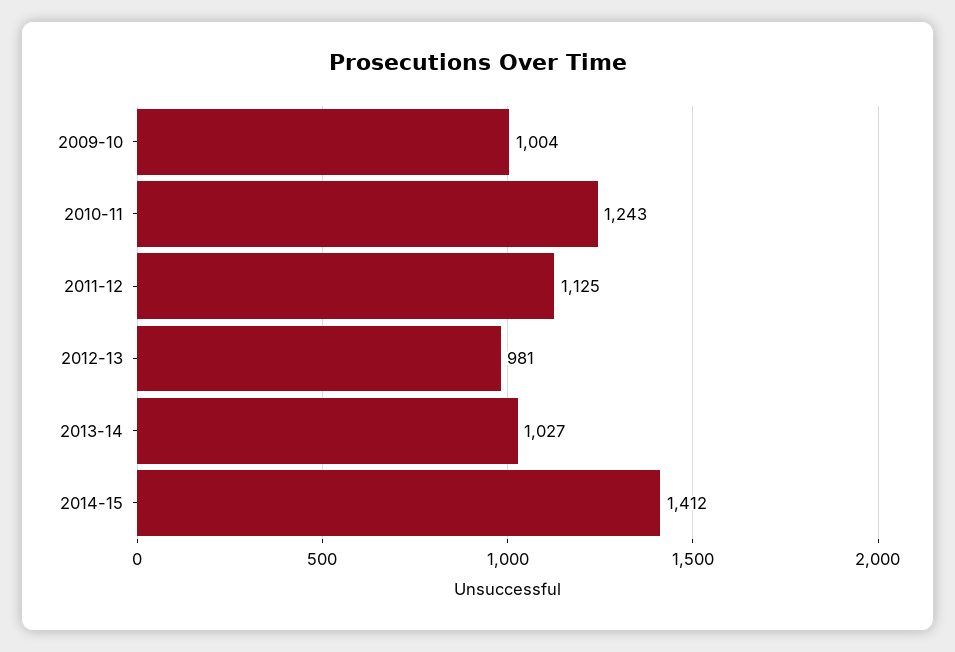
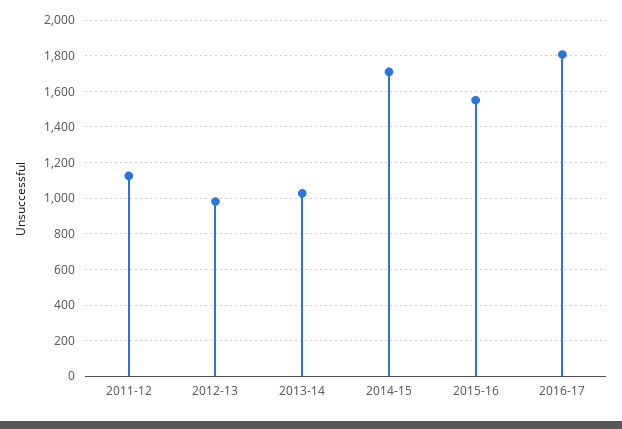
2009-10: 1004 -> none
2010-11: 1243 -> none
2014-15: 1412 -> 1700
2015-16: none -> 1550
2016-17: none -> 1800

